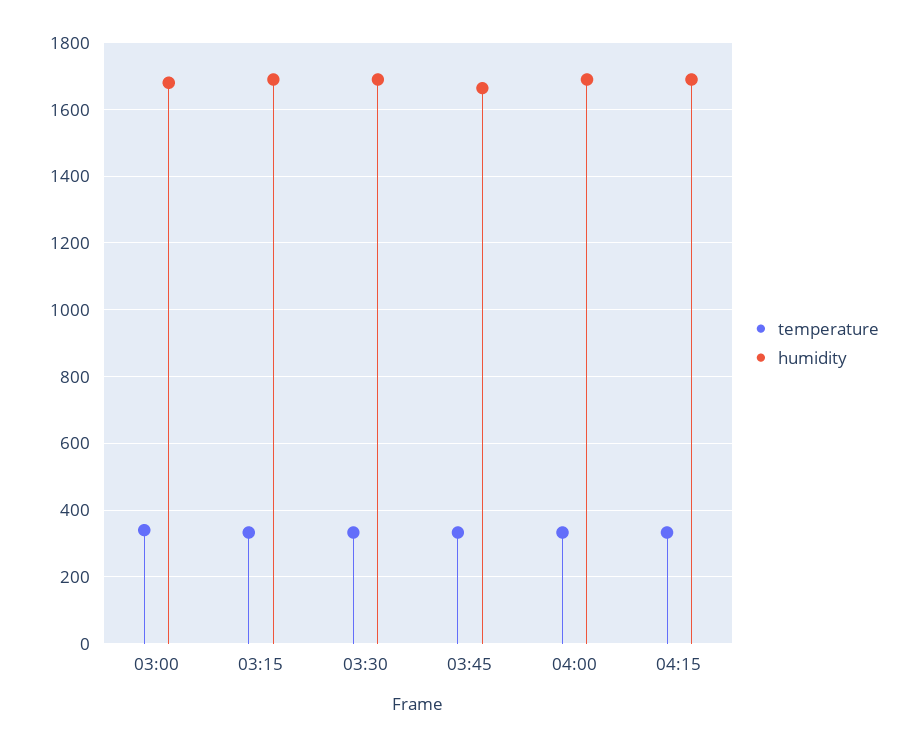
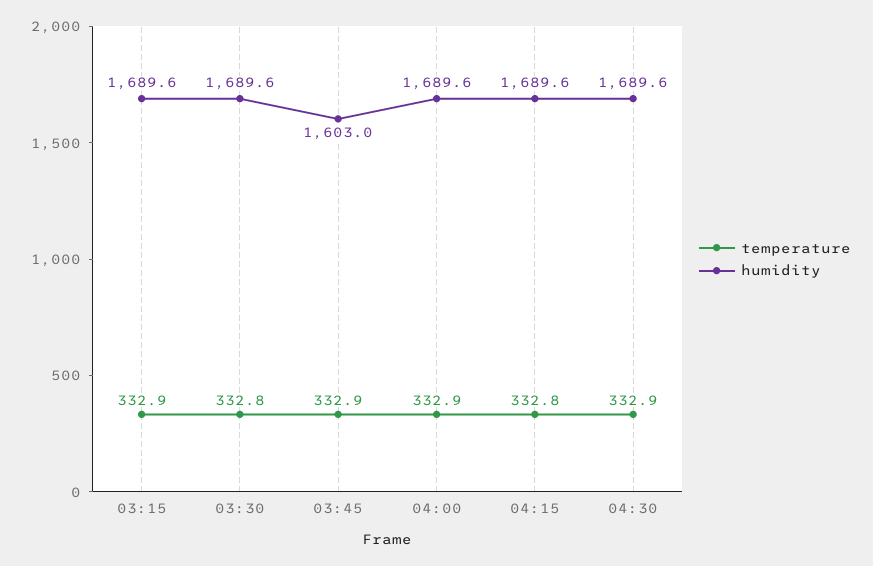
temperature, 03:00: 340 -> none
humidity, 03:00: 1680 -> none
humidity, 03:45: 1660 -> 1603
temperature, 04:30: none -> 332.9
humidity, 04:30: none -> 1689.6

